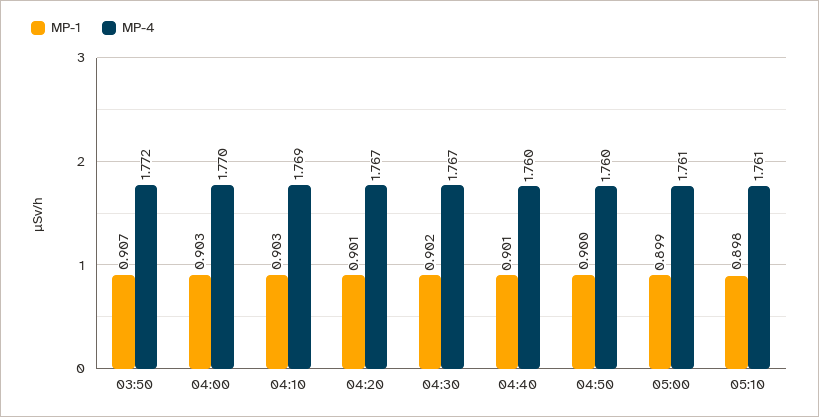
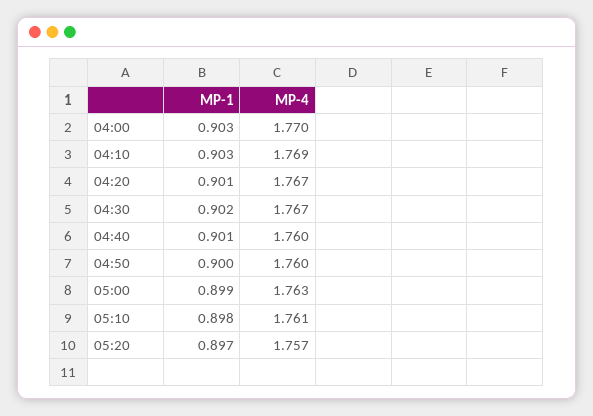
MP-1, 03:50: 0.907 -> none
MP-4, 03:50: 1.772 -> none
MP-4, 05:00: 1.761 -> 1.763
MP-1, 05:20: none -> 0.897
MP-4, 05:20: none -> 1.757

